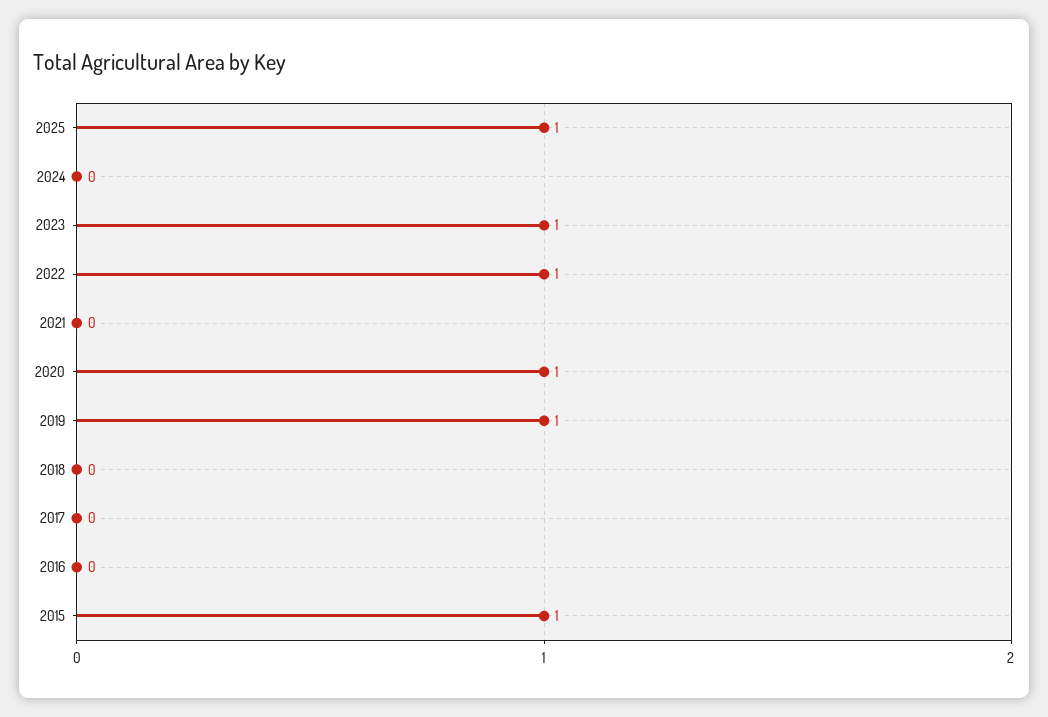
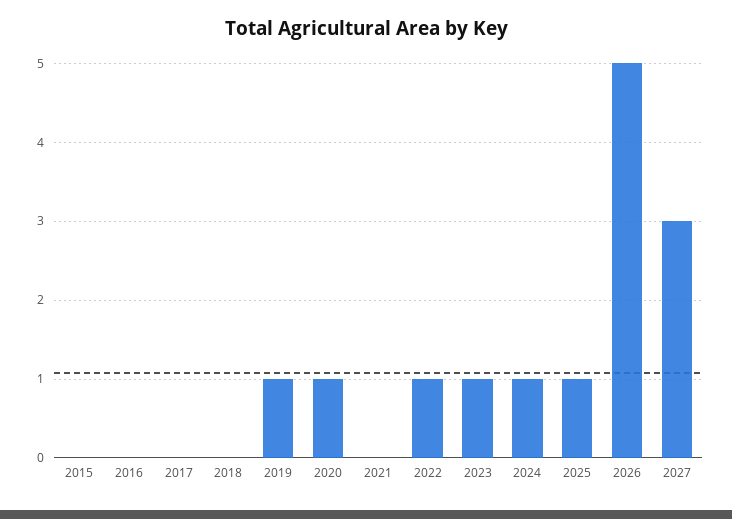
2024: 0 -> 1
2015: 1 -> 0
2026: none -> 5
2027: none -> 3

